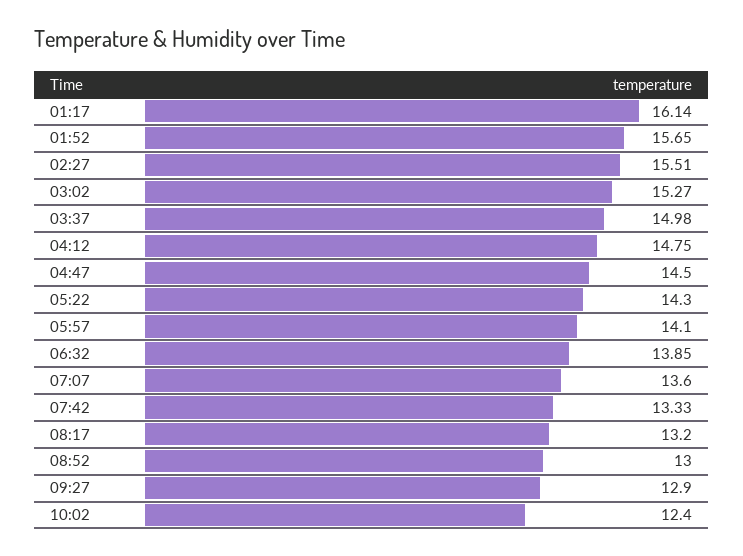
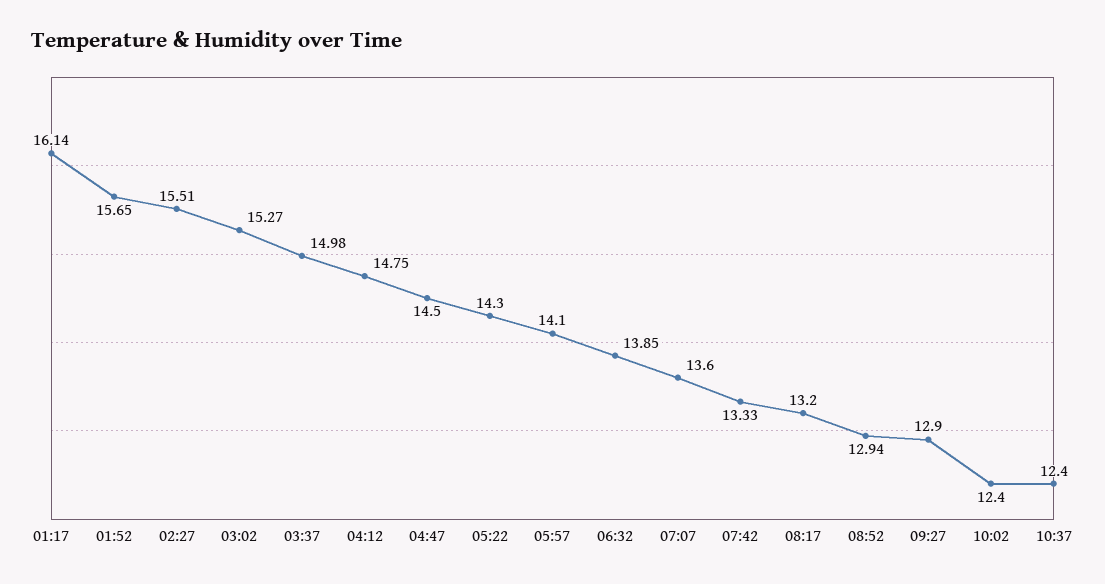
08:52: 13 -> 12.94
10:37: none -> 12.4

